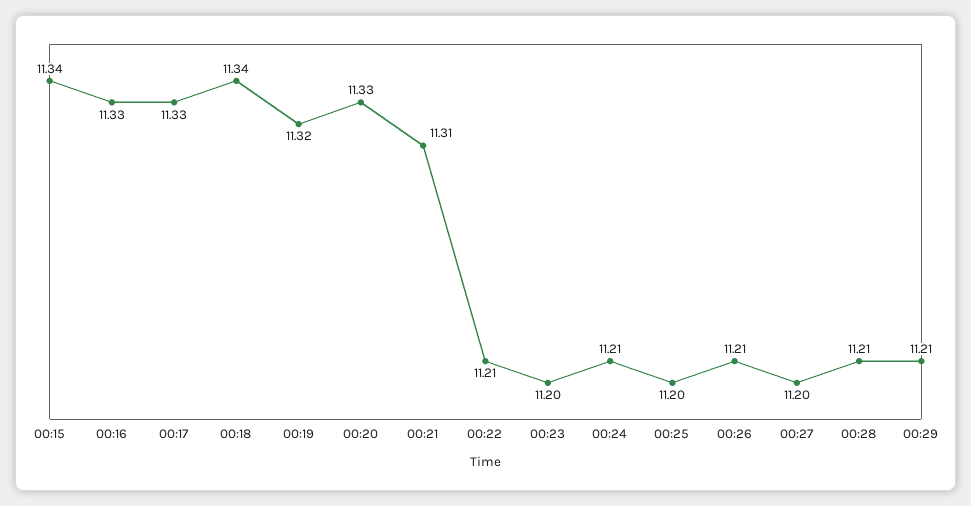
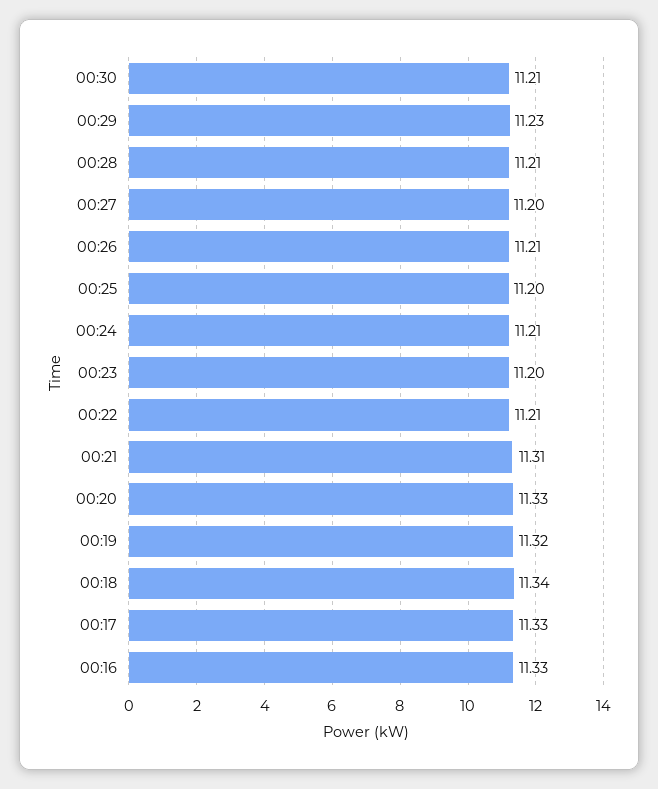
00:15: 11.34 -> none
00:29: 11.21 -> 11.23
00:30: none -> 11.21

